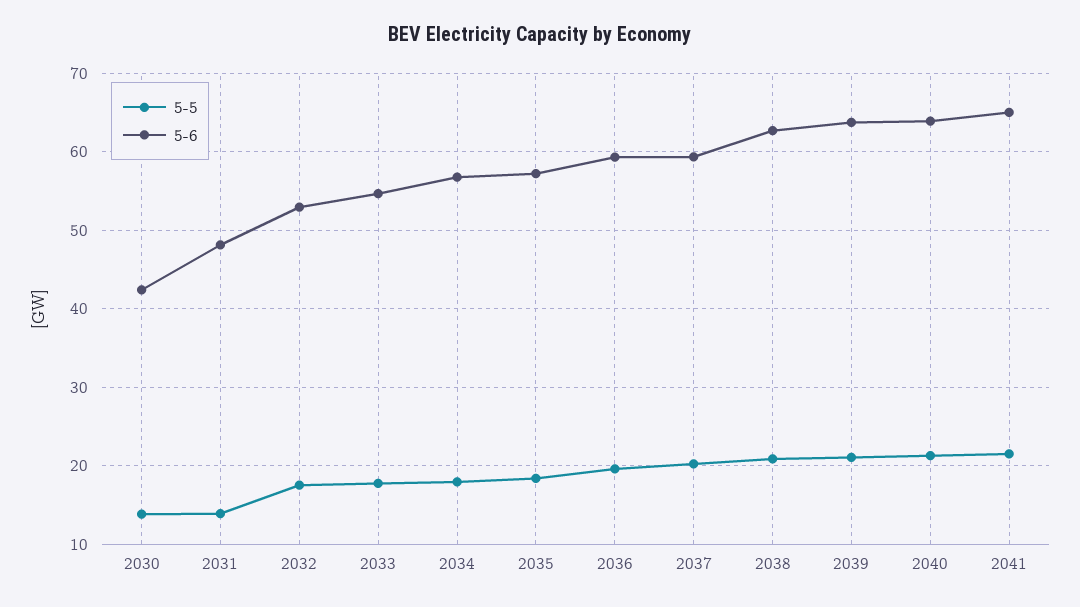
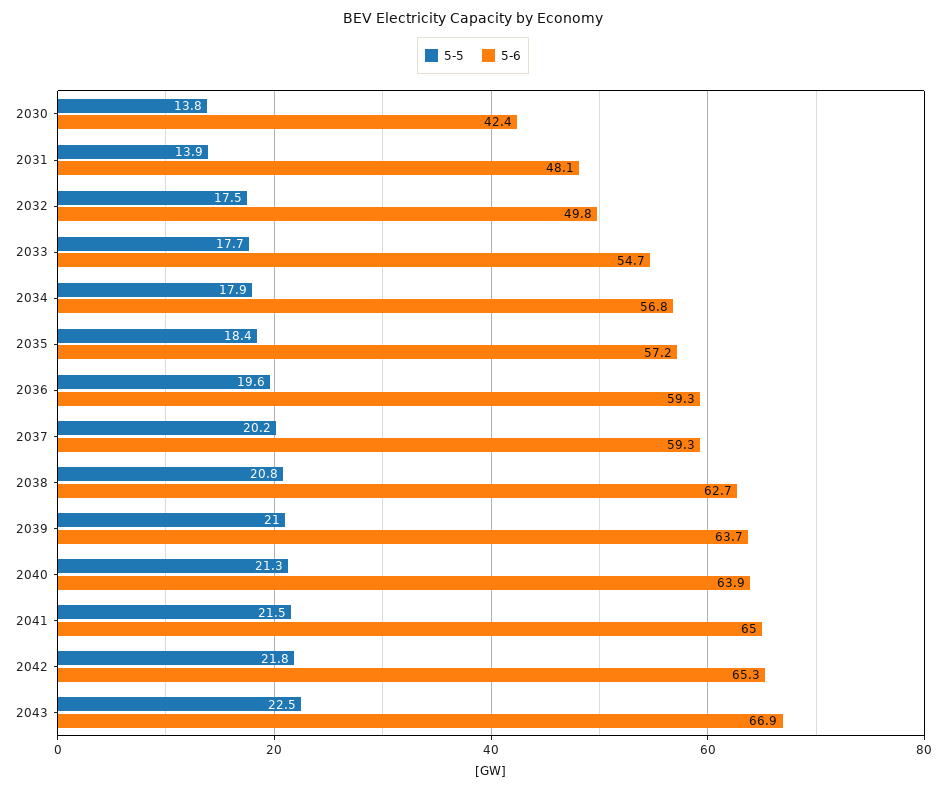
5-6, 2032: 53 -> 49.8
5-5, 2042: none -> 21.8
5-6, 2042: none -> 65.3
5-5, 2043: none -> 22.5
5-6, 2043: none -> 66.9

